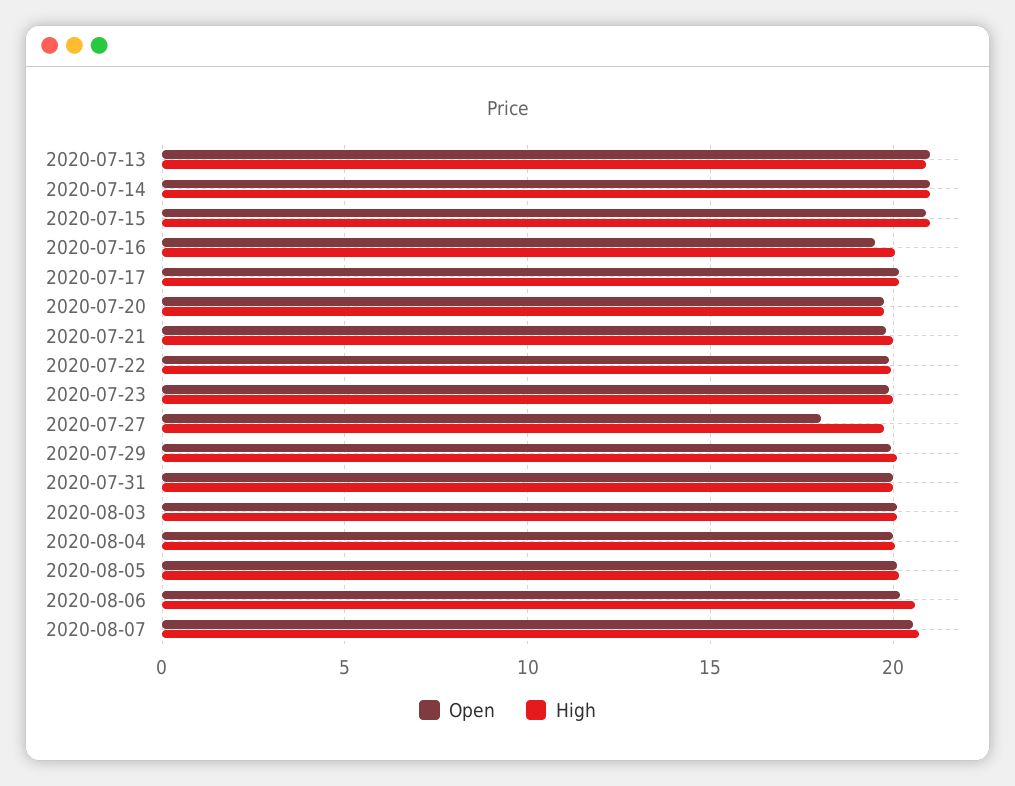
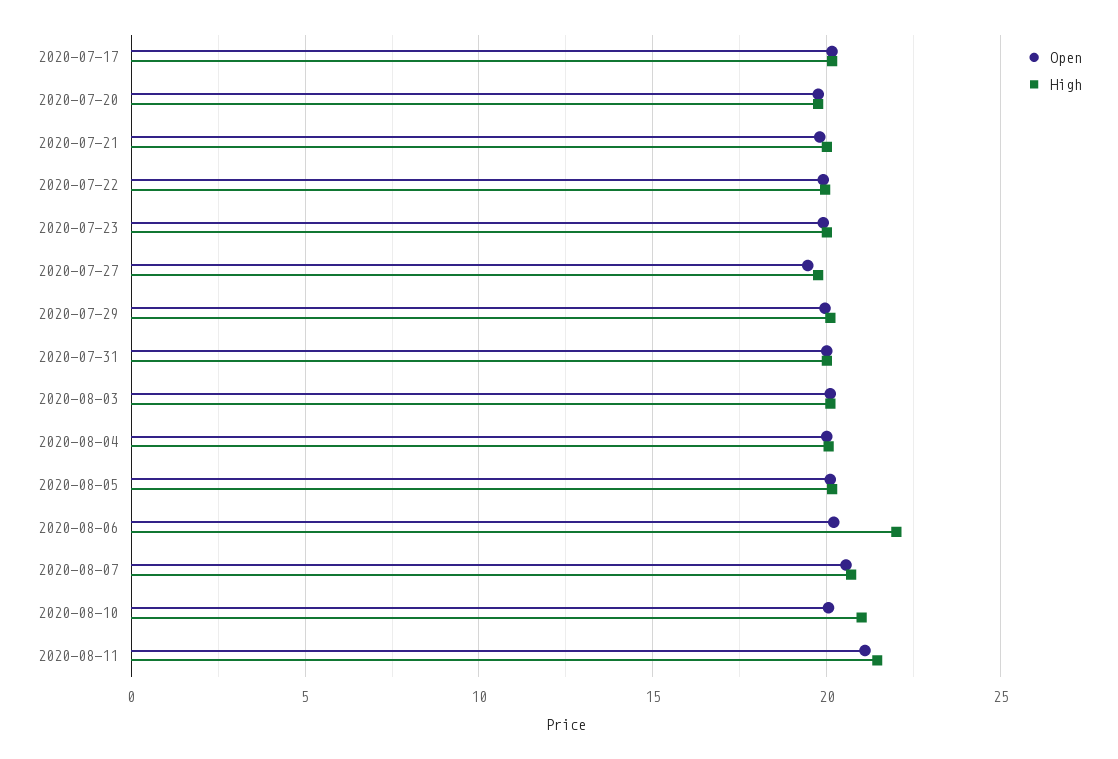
Open, 2020-07-13: 21 -> none
High, 2020-07-13: 21 -> none
Open, 2020-07-14: 21 -> none
High, 2020-07-14: 21 -> none
Open, 2020-07-15: 21 -> none
High, 2020-07-15: 21 -> none
Open, 2020-07-16: 19.5 -> none
High, 2020-07-16: 20 -> none
Open, 2020-07-27: 18 -> 19.5
High, 2020-08-06: 20.5 -> 22
Open, 2020-08-10: none -> 20
High, 2020-08-10: none -> 21
Open, 2020-08-11: none -> 21
High, 2020-08-11: none -> 21.5

